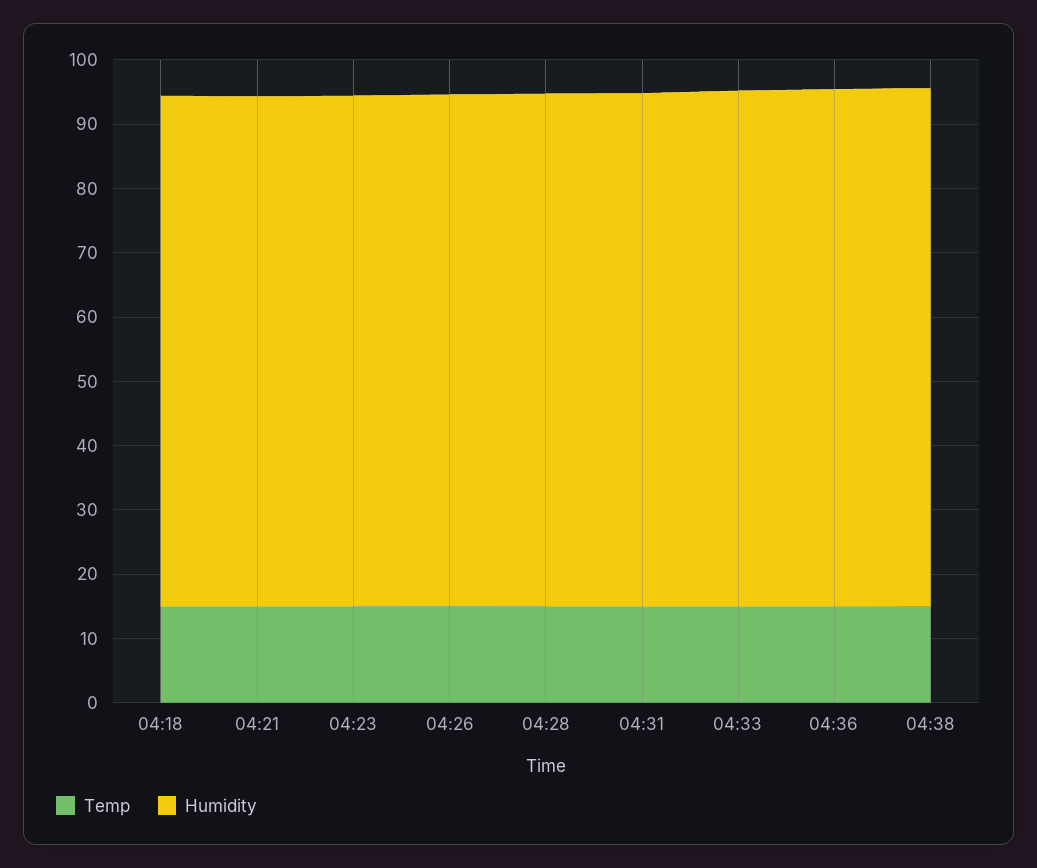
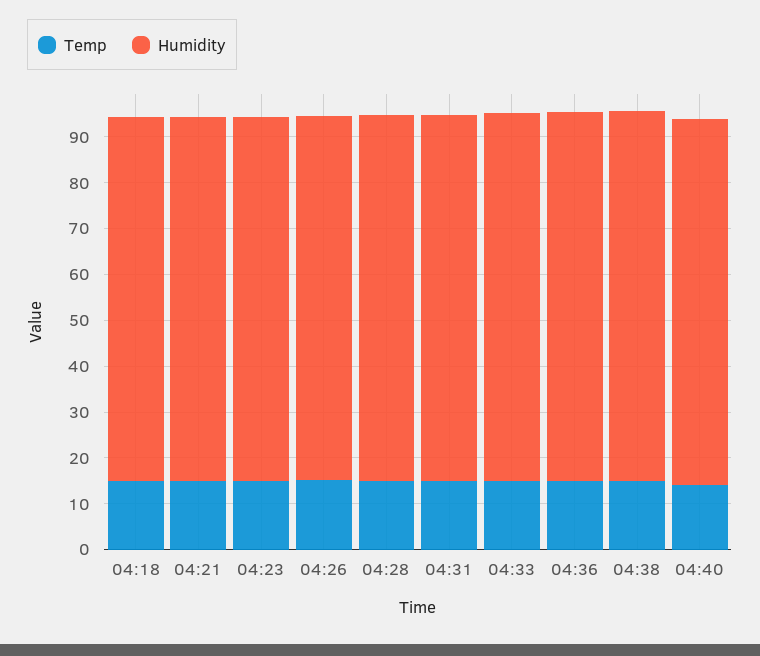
Temp, 04:40: none -> 14
Humidity, 04:40: none -> 80

